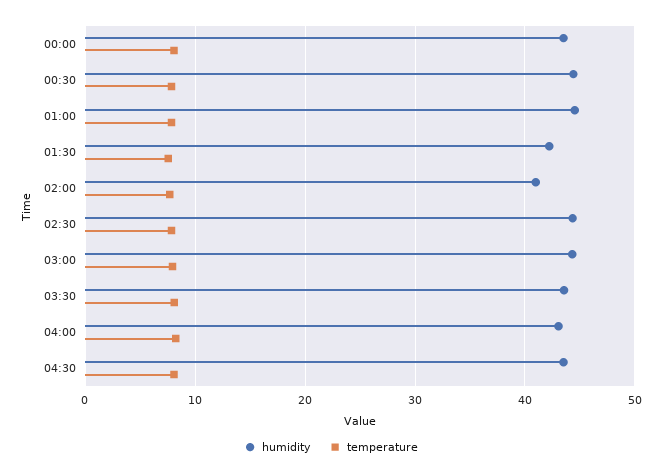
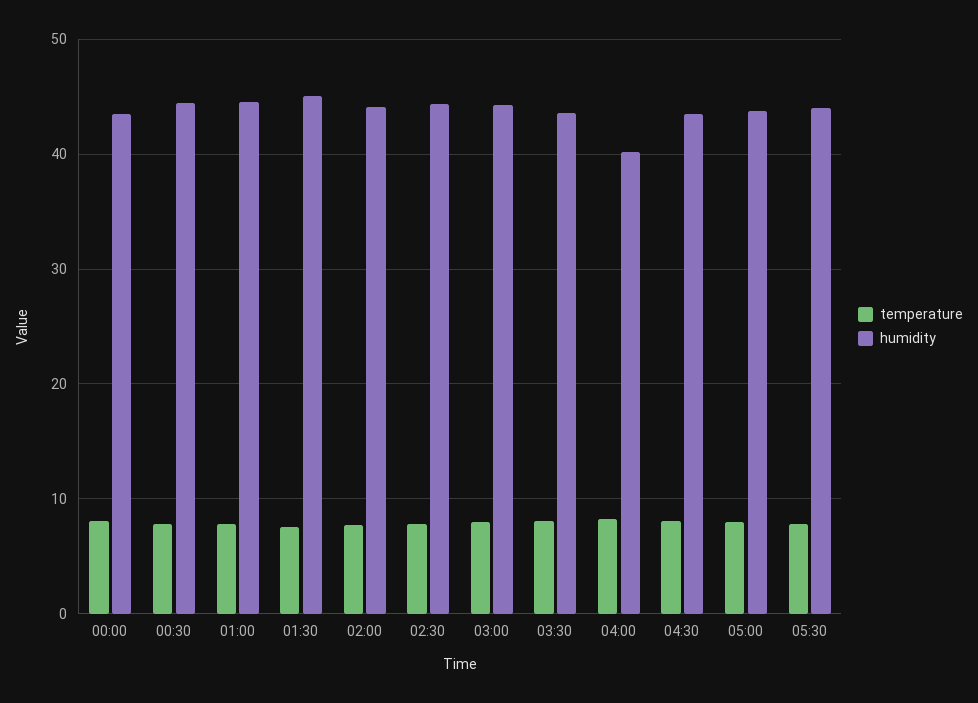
humidity, 01:30: 42 -> 45
humidity, 02:00: 41 -> 44
humidity, 04:00: 43 -> 40
temperature, 05:00: none -> 8
humidity, 05:00: none -> 44
temperature, 05:30: none -> 8
humidity, 05:30: none -> 44

